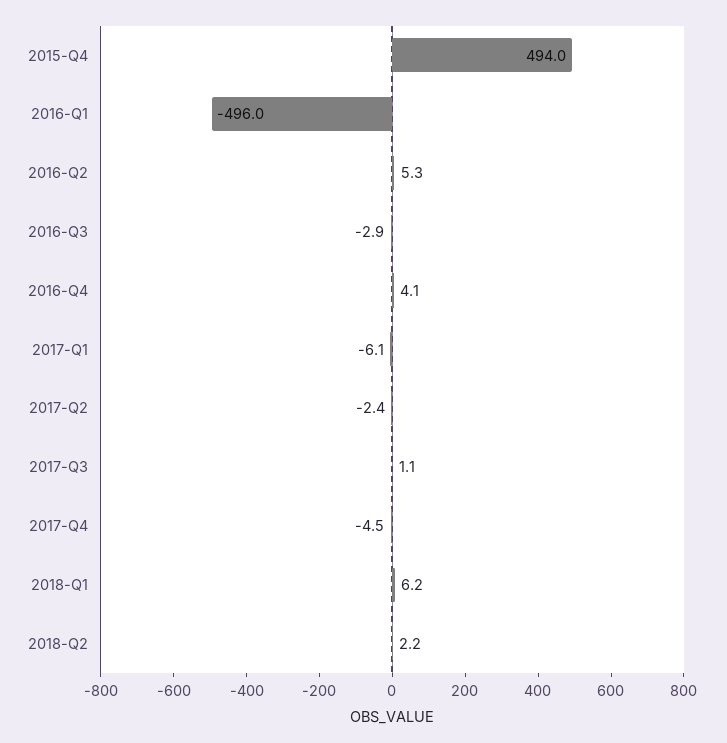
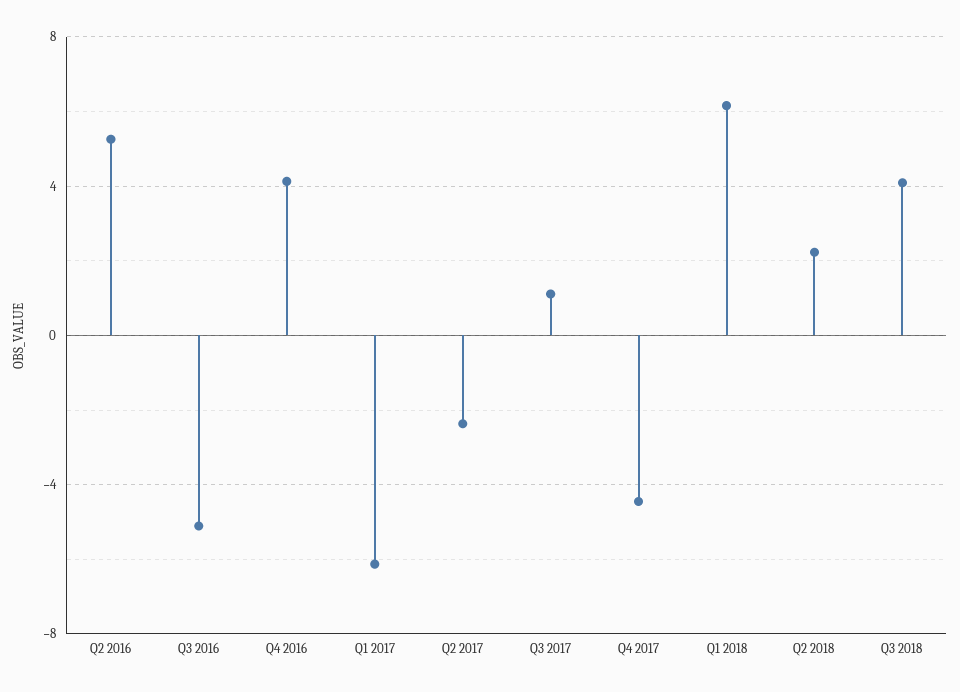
2015-Q4: 494 -> none
2016-Q1: -496 -> none
2016-Q3: -2.9 -> -5
Q3 2018: none -> 4

